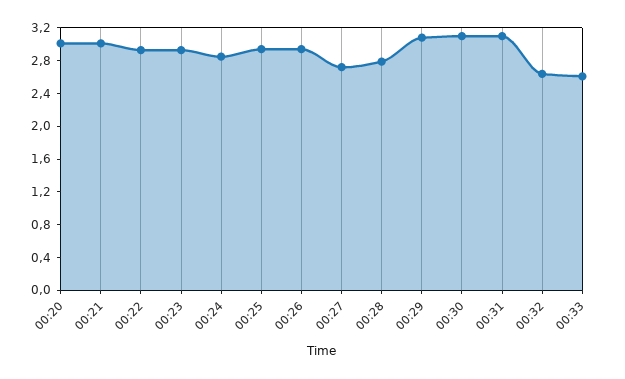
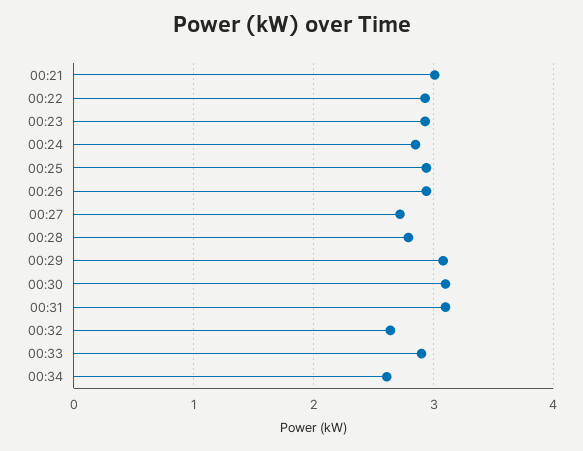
00:20: 3 -> none
00:33: 2.6 -> 2.9
00:34: none -> 2.6

